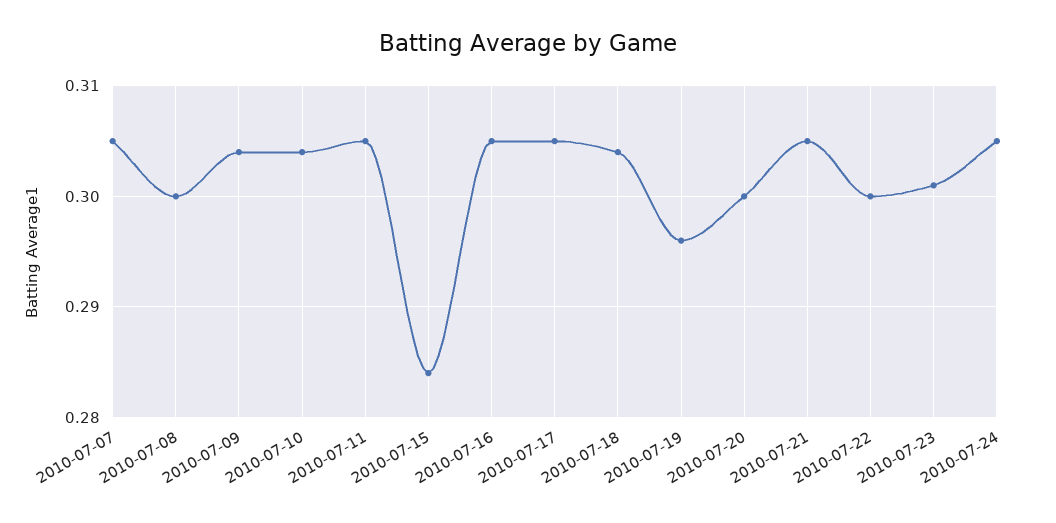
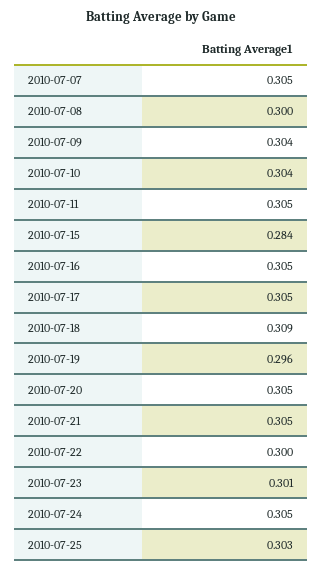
2010-07-18: 0.304 -> 0.309
2010-07-20: 0.3 -> 0.305
2010-07-25: none -> 0.303

